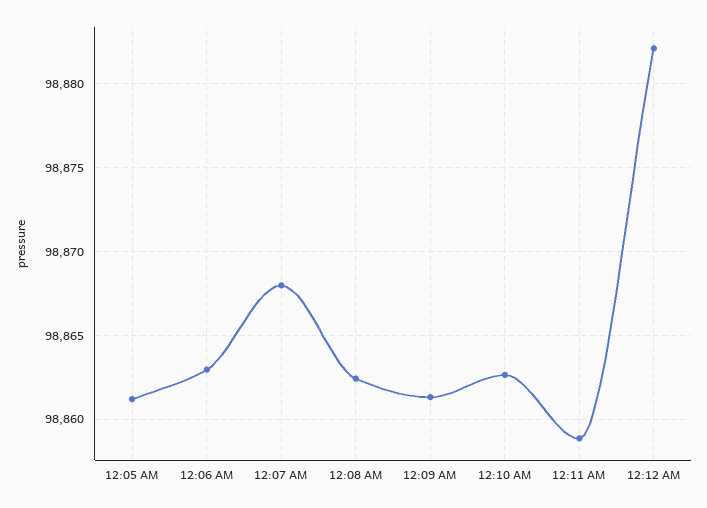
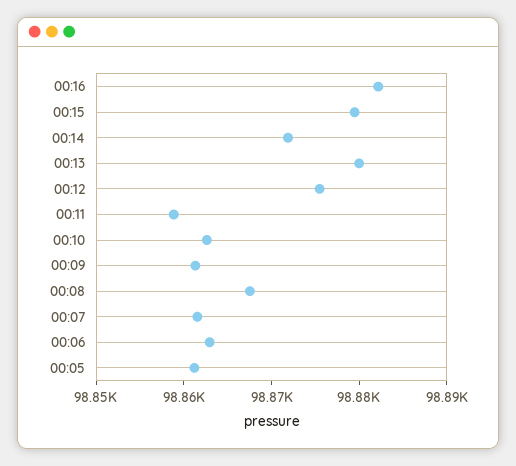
12:07 AM: 98868 -> 98862
12:08 AM: 98862.5 -> 98868
12:12 AM: 98882 -> 98876
00:16: none -> 98882
00:15: none -> 98880
00:14: none -> 98872
00:13: none -> 98880

